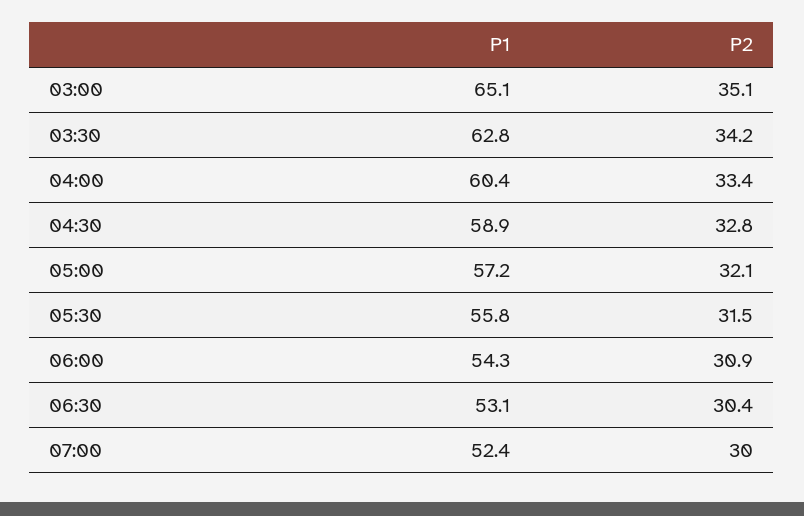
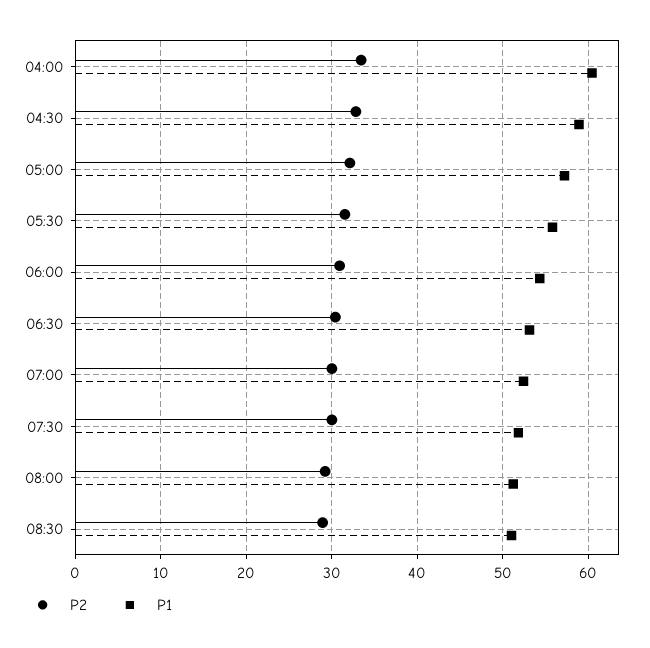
P1, 03:00: 65.1 -> none
P2, 03:00: 35.1 -> none
P1, 03:30: 62.8 -> none
P2, 03:30: 34.2 -> none
P2, 07:30: none -> 30
P1, 07:30: none -> 52
P2, 08:00: none -> 29
P1, 08:00: none -> 51
P2, 08:30: none -> 29
P1, 08:30: none -> 51

